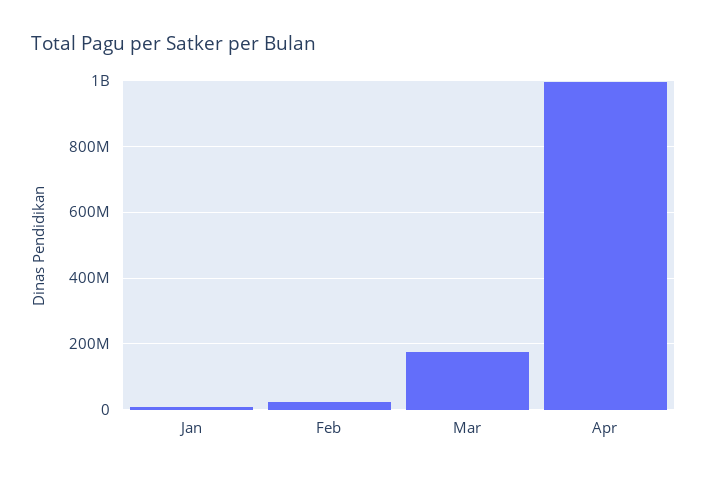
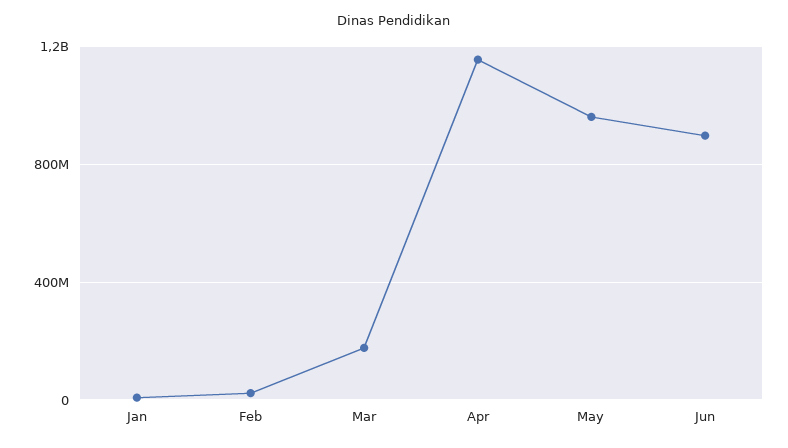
Apr: 1000000000 -> 1150000000
May: none -> 950000000
Jun: none -> 900000000

